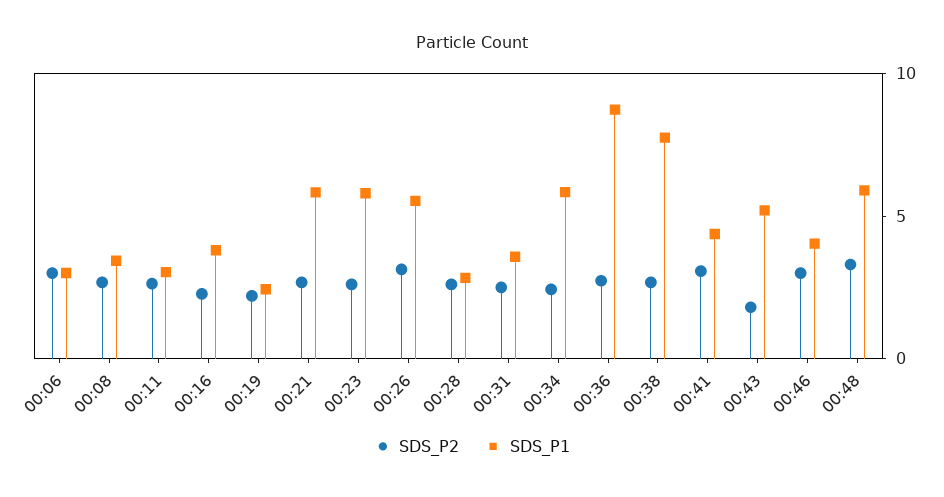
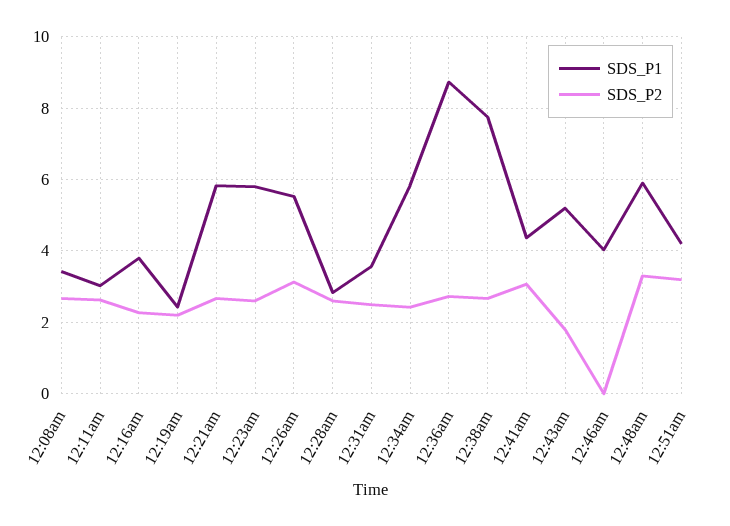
SDS_P2, 00:06: 3 -> none
SDS_P1, 00:06: 3 -> none
SDS_P2, 00:46: 3 -> 0
SDS_P1, 12:51am: none -> 4.2
SDS_P2, 12:51am: none -> 3.2

